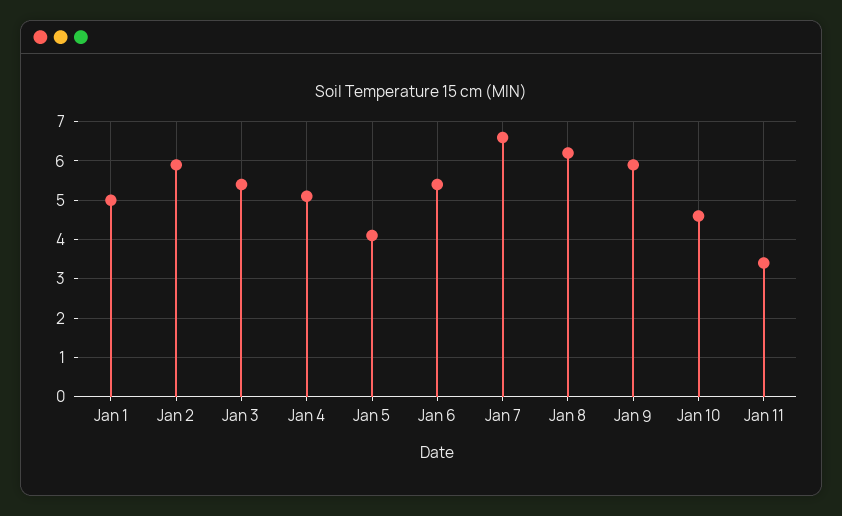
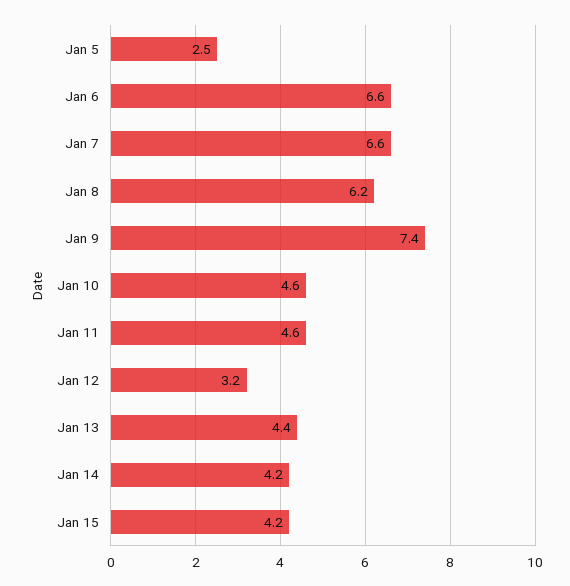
Jan 1: 5 -> none
Jan 2: 6 -> none
Jan 3: 5.5 -> none
Jan 4: 5 -> none
Jan 5: 4 -> 2.5
Jan 6: 5.5 -> 6.6
Jan 9: 6 -> 7.4
Jan 11: 3.5 -> 4.6
Jan 12: none -> 3.2
Jan 13: none -> 4.4
Jan 14: none -> 4.2
Jan 15: none -> 4.2

